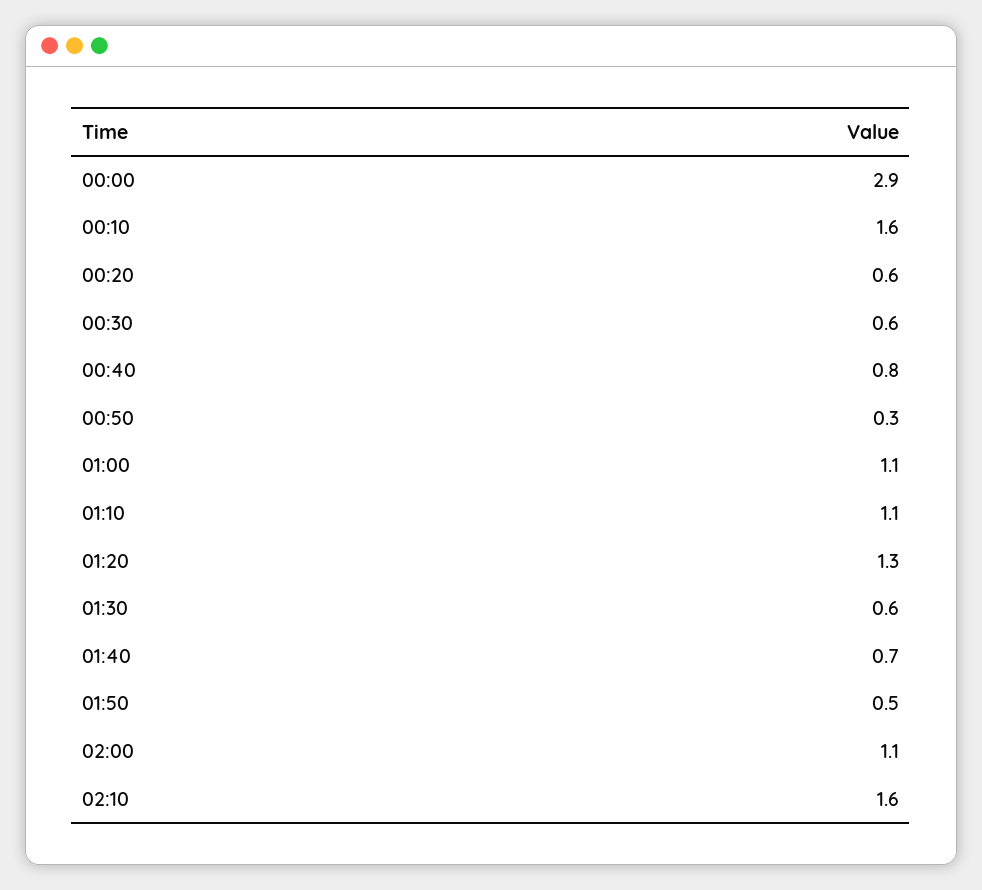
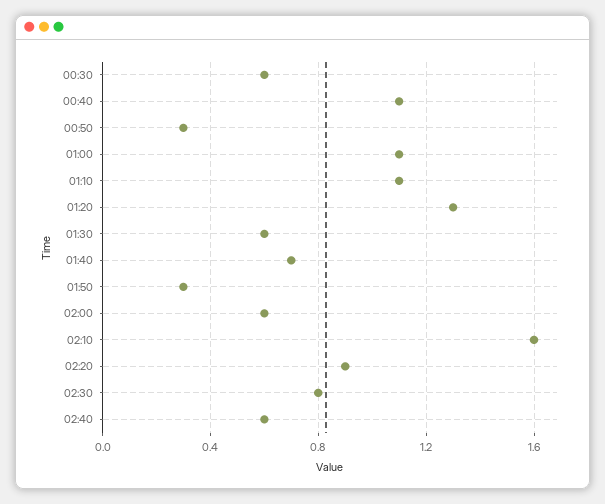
00:00: 2.9 -> none
00:10: 1.6 -> none
00:20: 0.6 -> none
00:40: 0.8 -> 1.1
01:50: 0.5 -> 0.3
02:00: 1.1 -> 0.6
02:20: none -> 0.9
02:30: none -> 0.8
02:40: none -> 0.6

